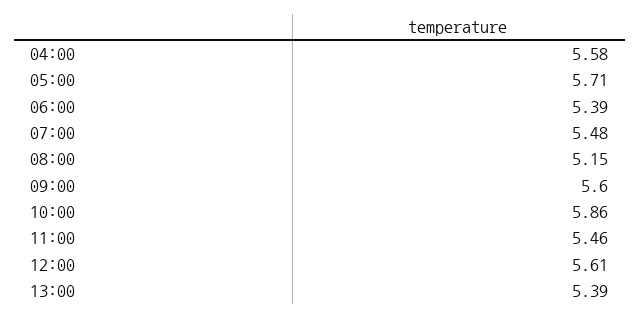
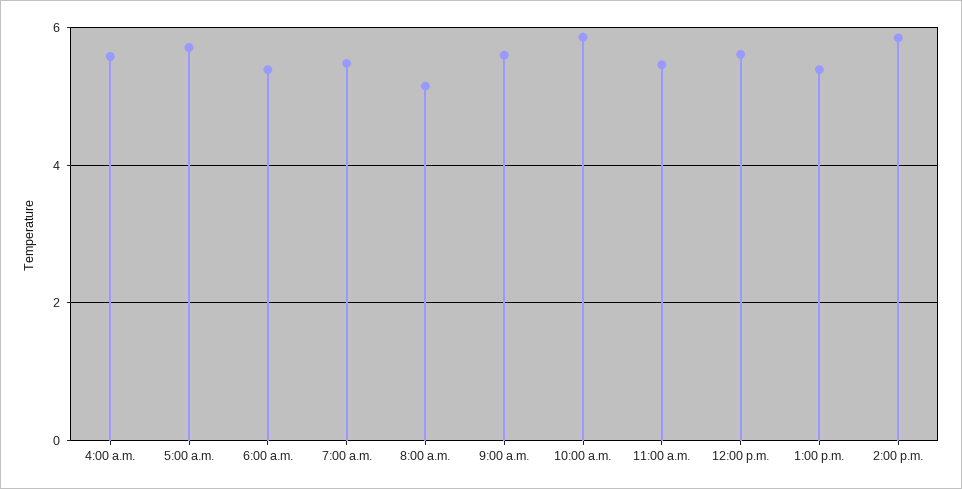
2:00 p.m.: none -> 5.8

